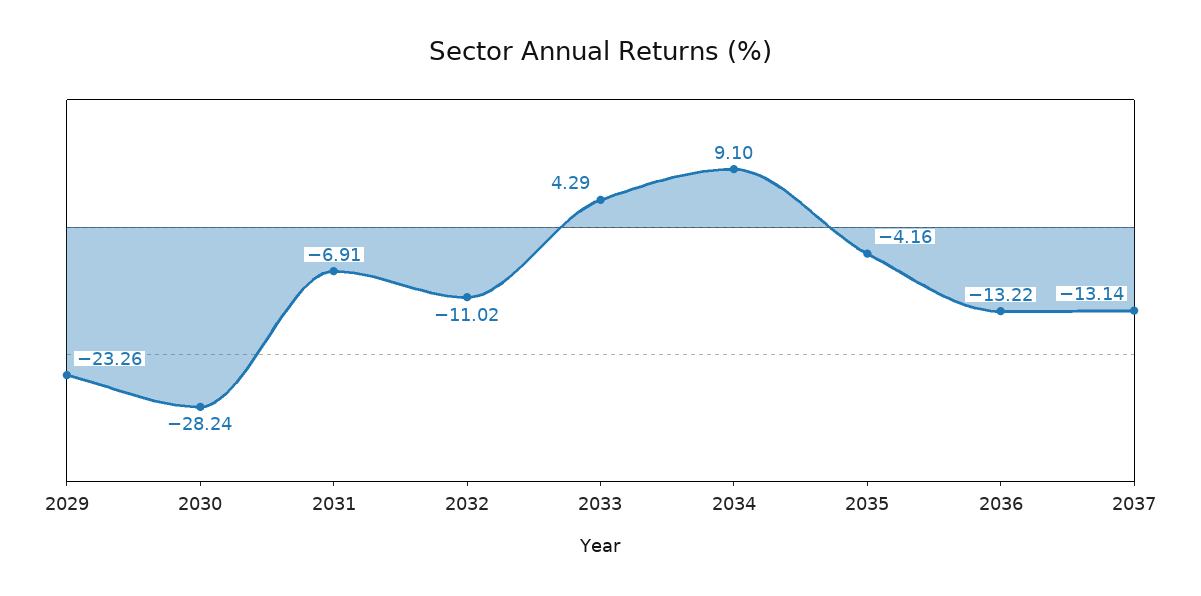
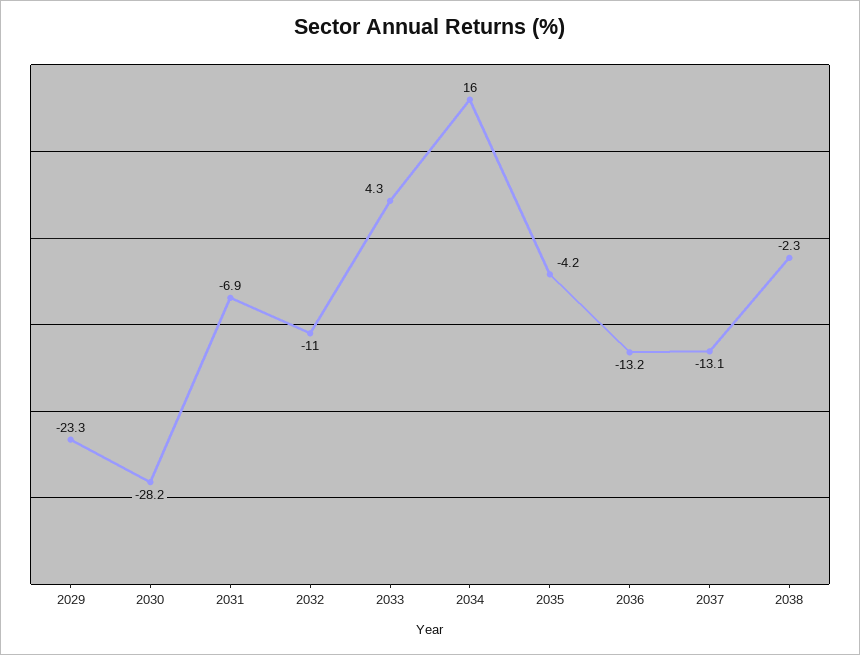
2034: 9.1 -> 16
2038: none -> -2.3

